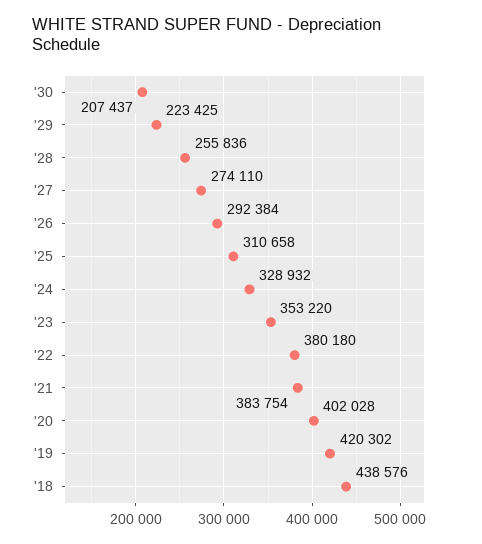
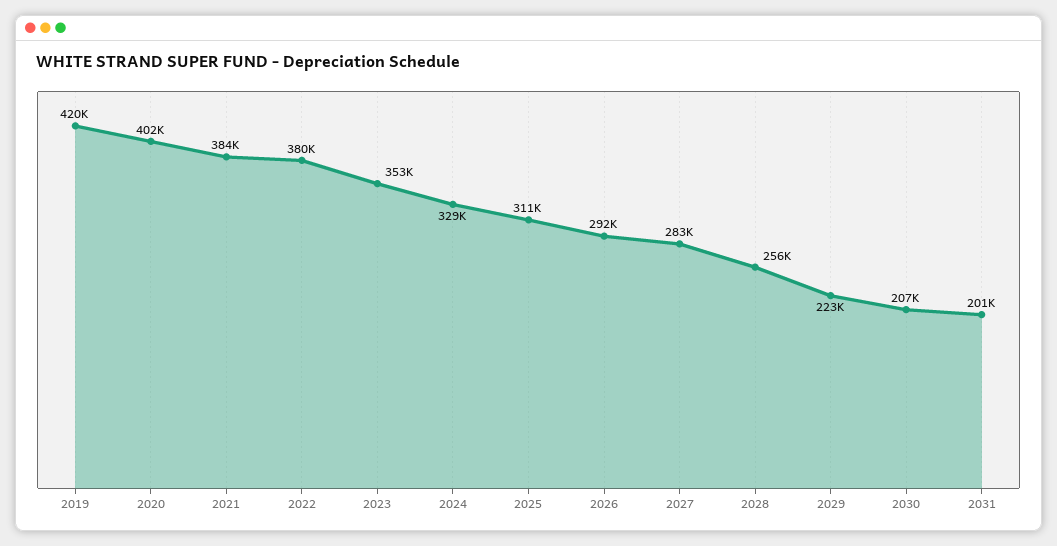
'27: 274110 -> 283000
'18: 438576 -> none
2031: none -> 201000

